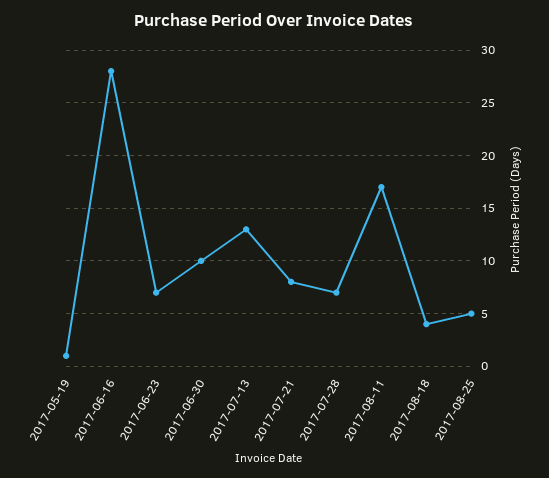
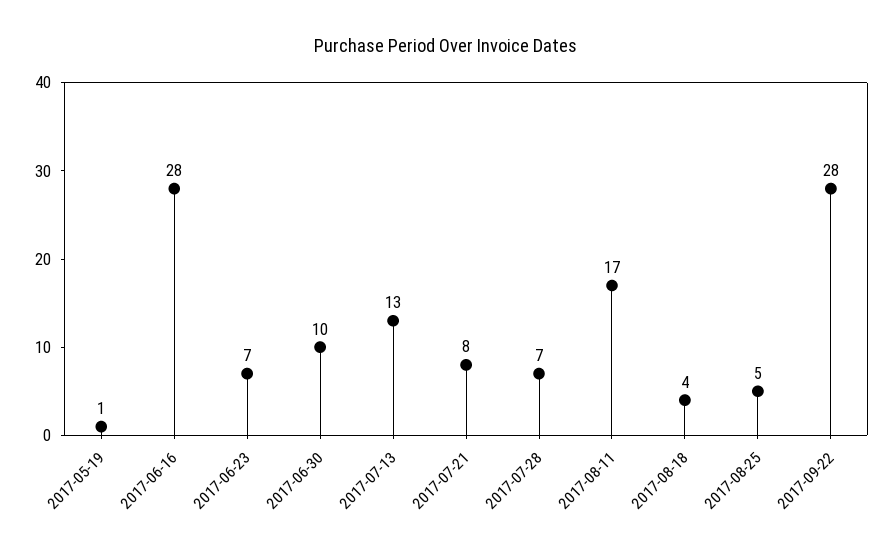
2017-09-22: none -> 28

